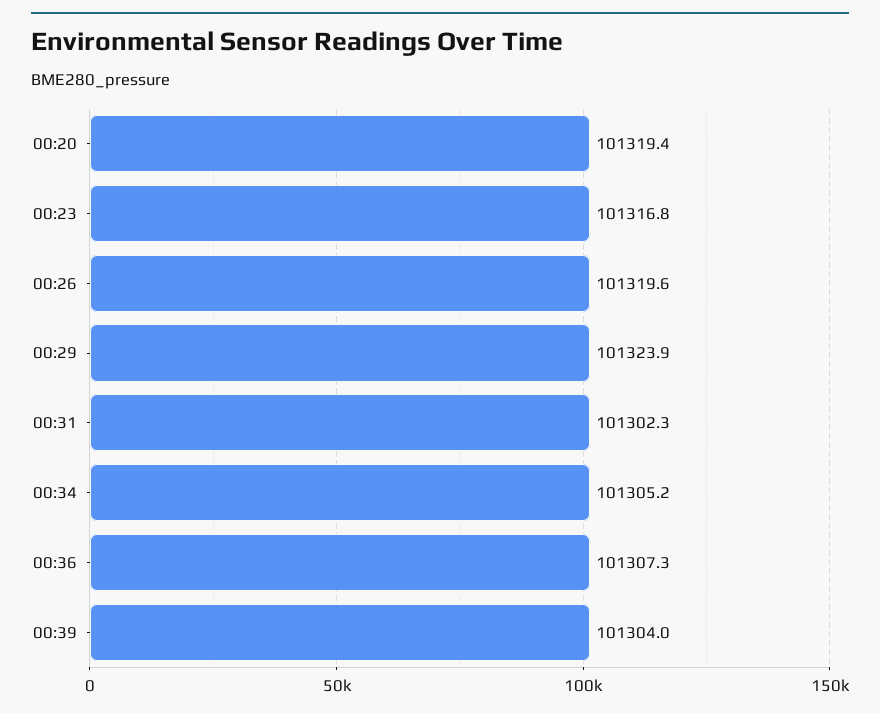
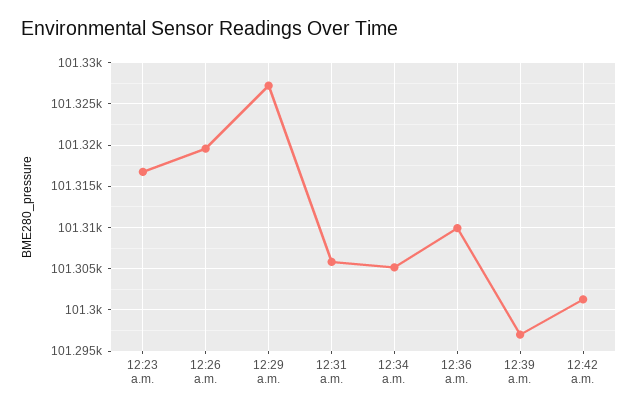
00:20: 101319.4 -> none
00:29: 101323.9 -> 101327
00:31: 101302.3 -> 101306
00:36: 101307.3 -> 101310
00:39: 101304 -> 101297
12:42 a.m.: none -> 101301

